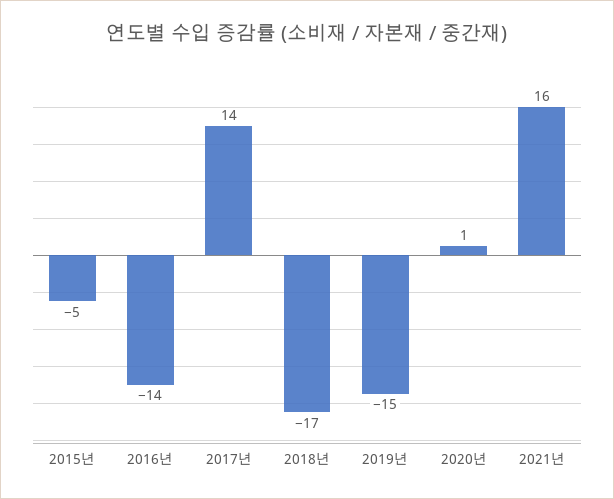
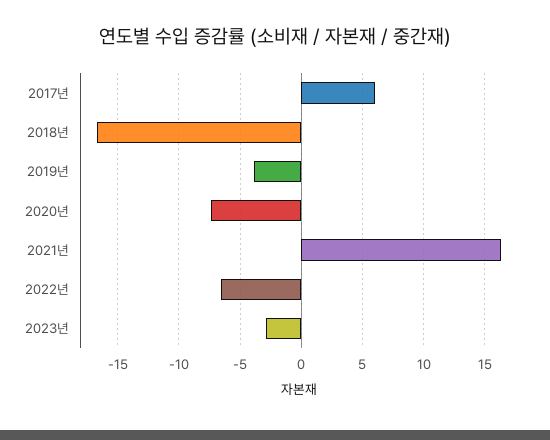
2015년: -5 -> none
2016년: -14 -> none
2017년: 14 -> 6
2019년: -15 -> -4
2020년: 1 -> -7.5
2022년: none -> -6.5
2023년: none -> -3

